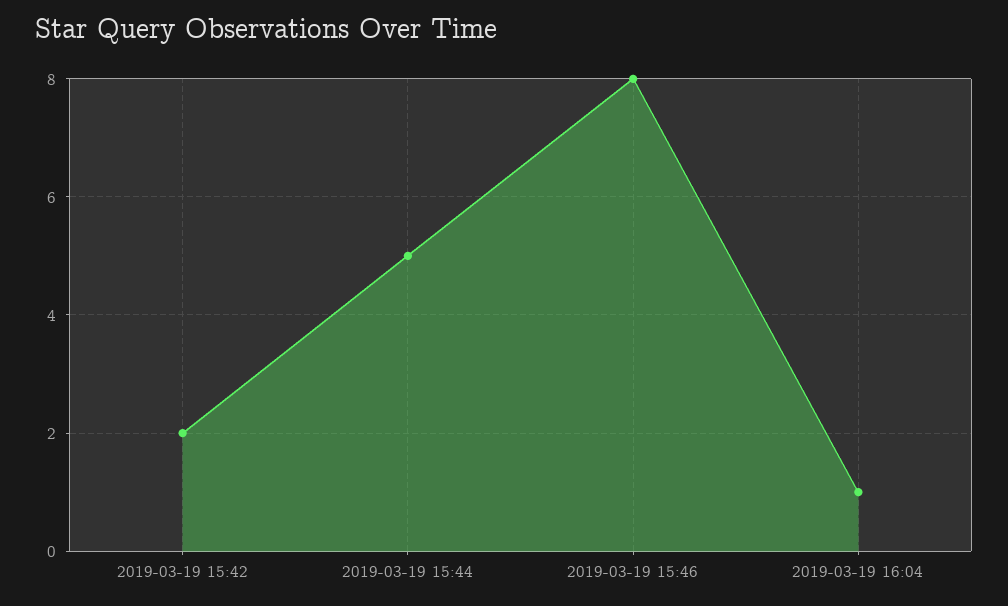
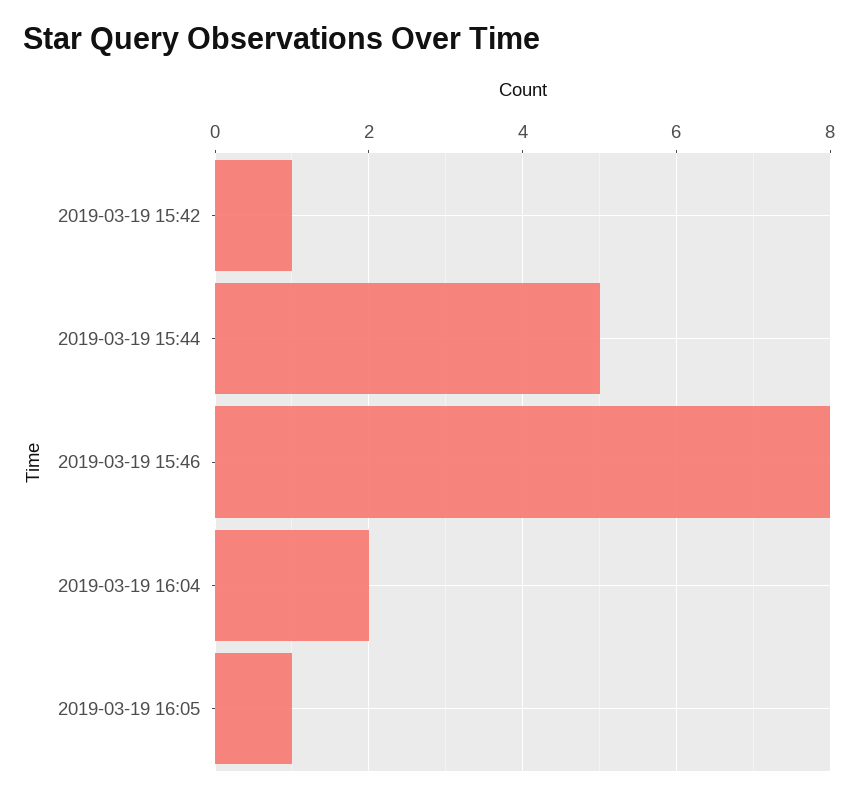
2019-03-19 15:42: 2 -> 1
2019-03-19 16:04: 1 -> 2
2019-03-19 16:05: none -> 1

